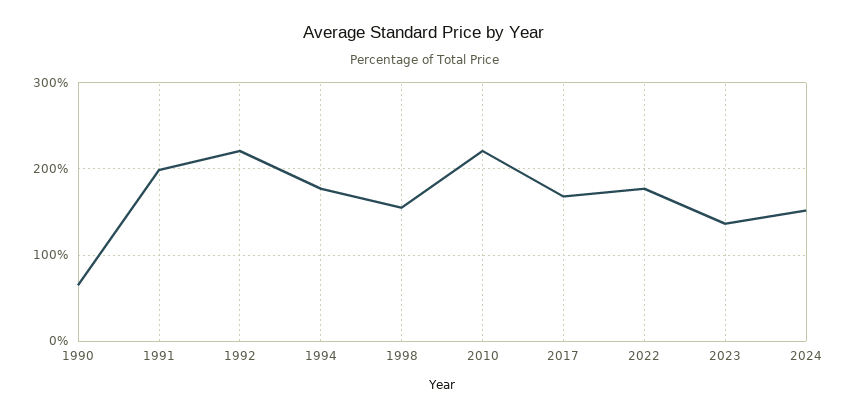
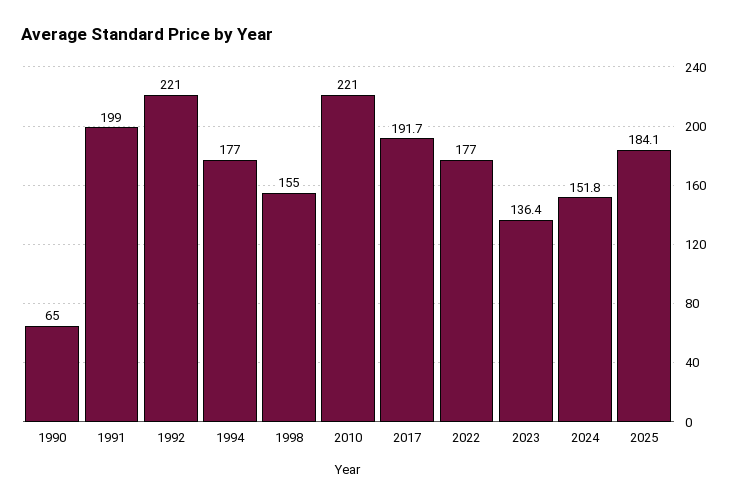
2017: 170 -> 191.7
2025: none -> 184.1

